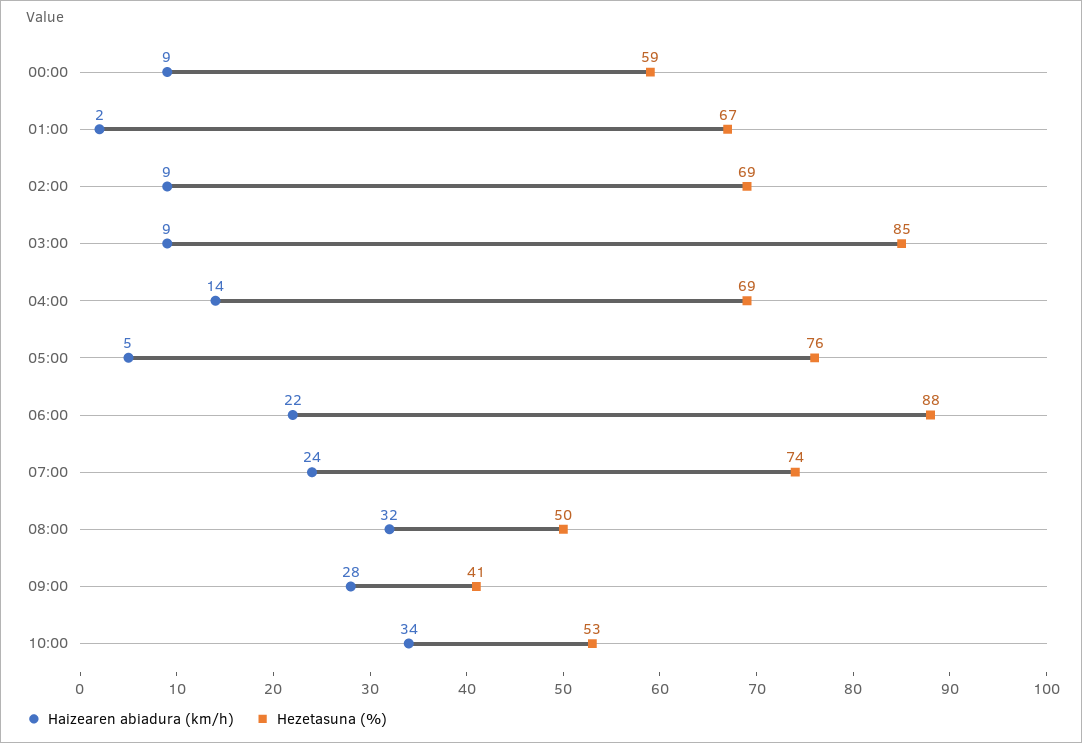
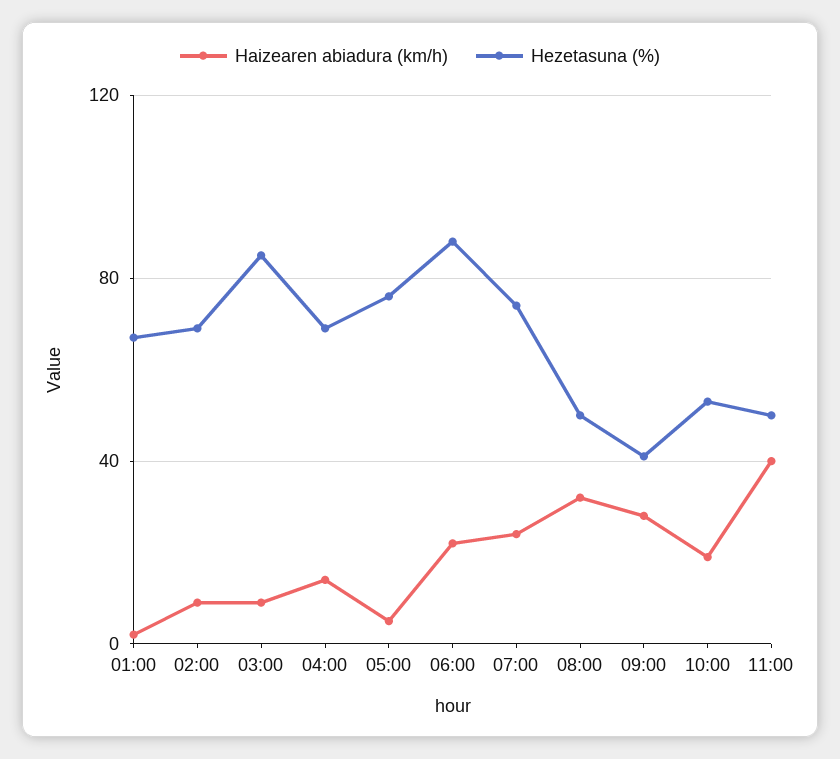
Haizearen abiadura (km/h), 00:00: 9 -> none
Hezetasuna (%), 00:00: 59 -> none
Haizearen abiadura (km/h), 10:00: 34 -> 20
Haizearen abiadura (km/h), 11:00: none -> 40
Hezetasuna (%), 11:00: none -> 50

